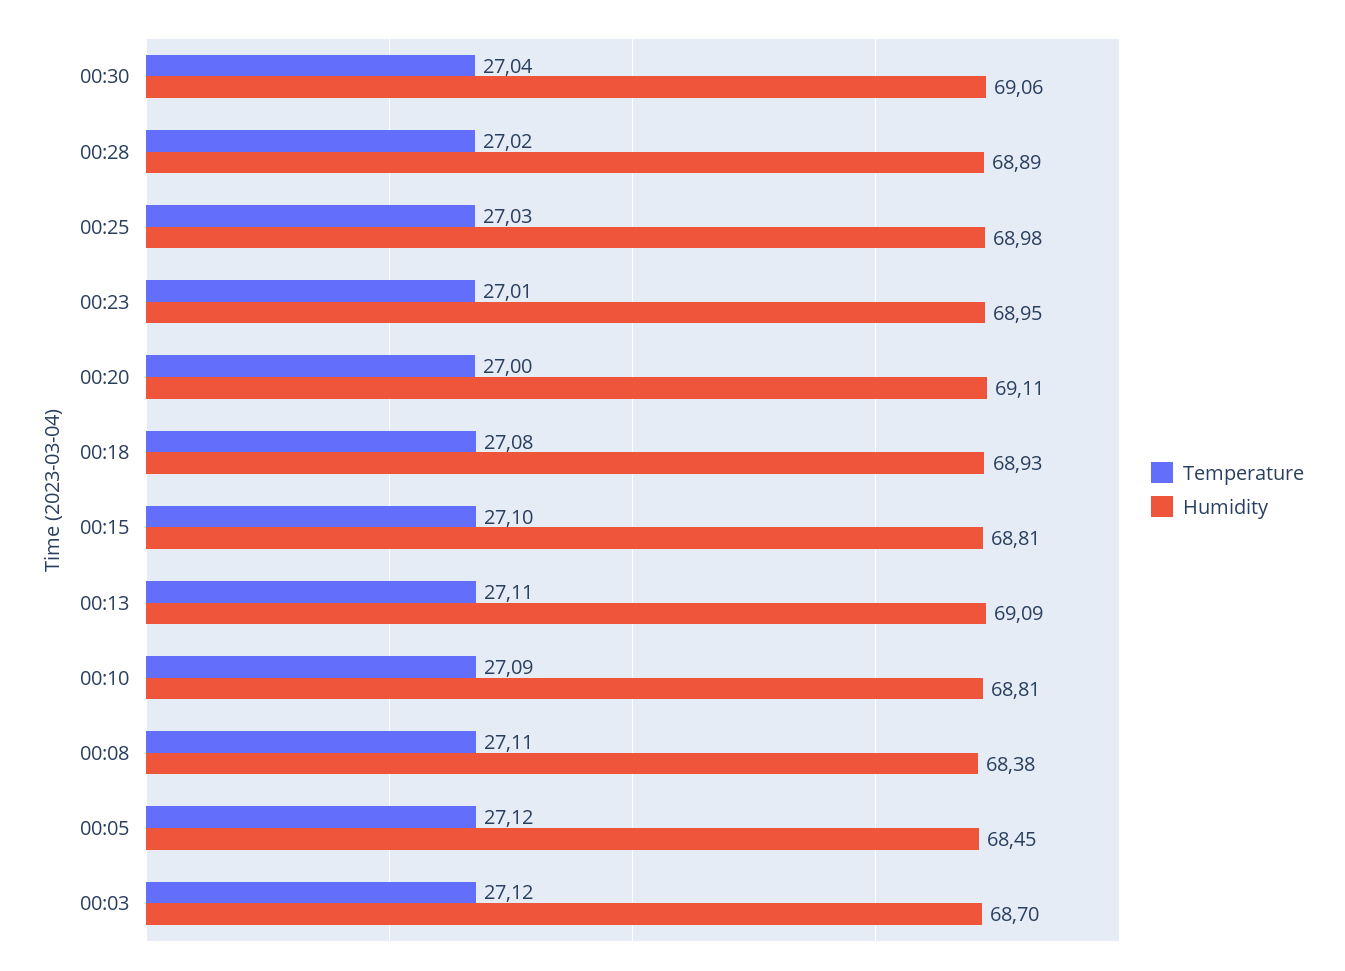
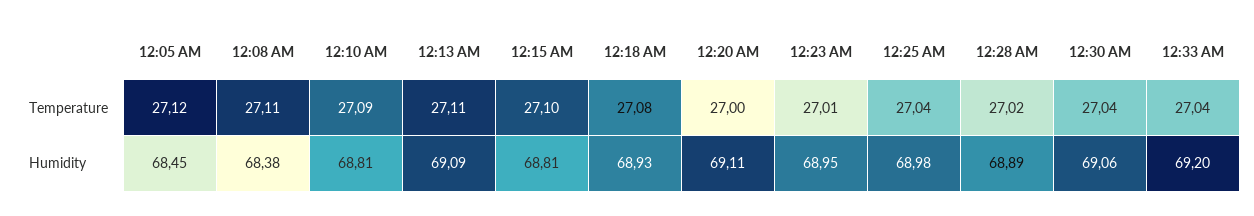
Temperature, 00:25: 27.03 -> 27.04
Temperature, 00:03: 27.12 -> none
Humidity, 00:03: 68.7 -> none
Temperature, 12:33 AM: none -> 27.04
Humidity, 12:33 AM: none -> 69.2

